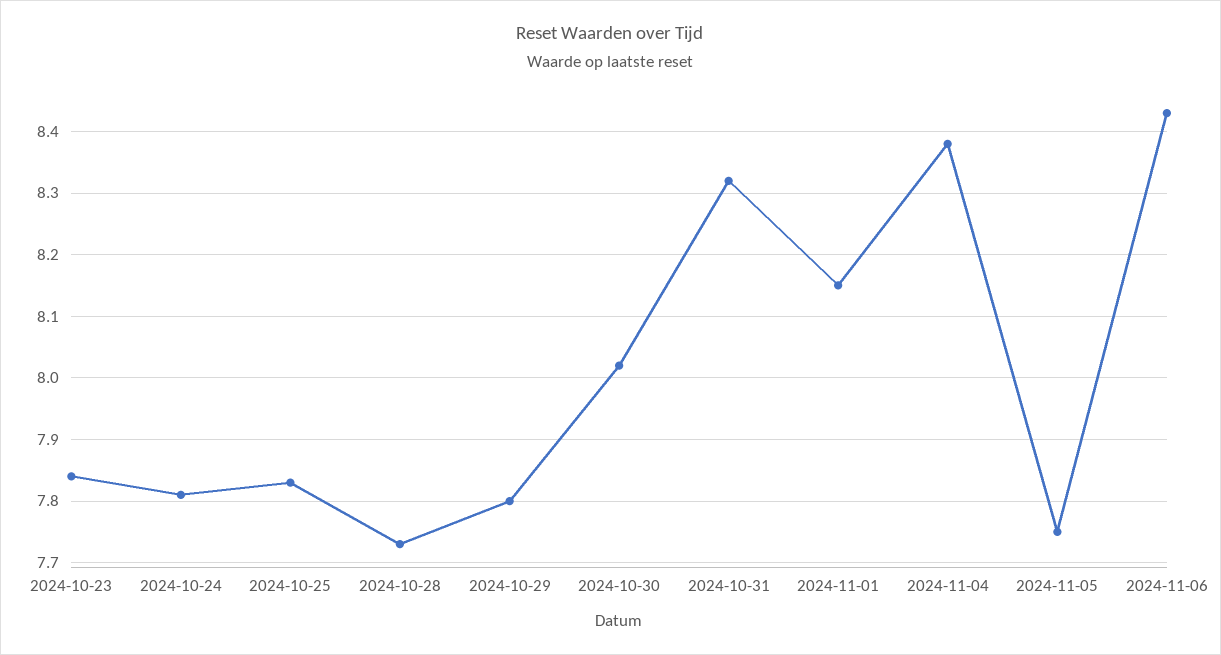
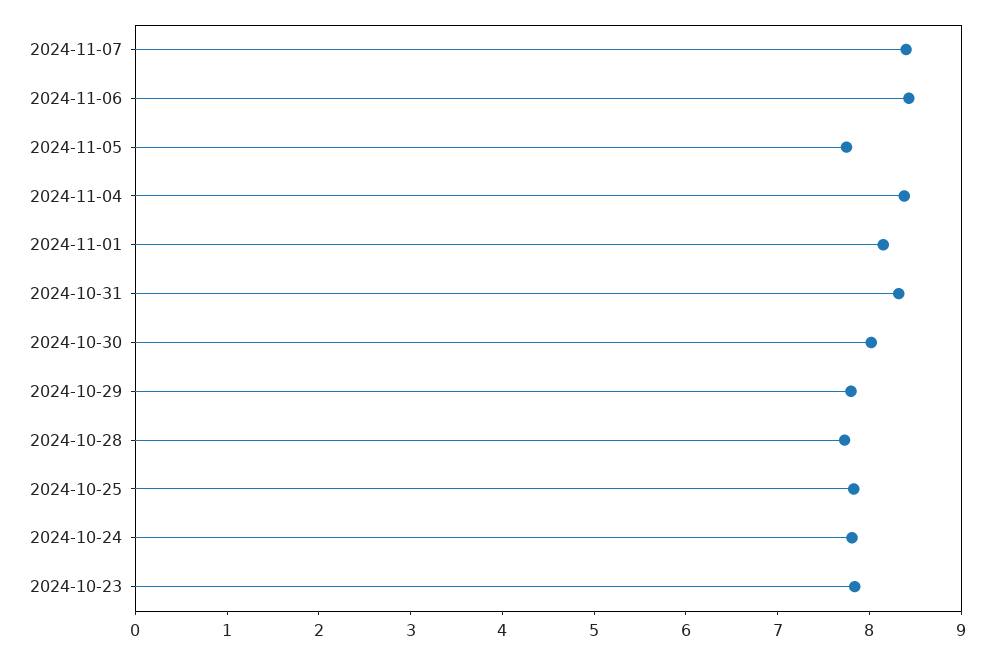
2024-11-07: none -> 8.4

